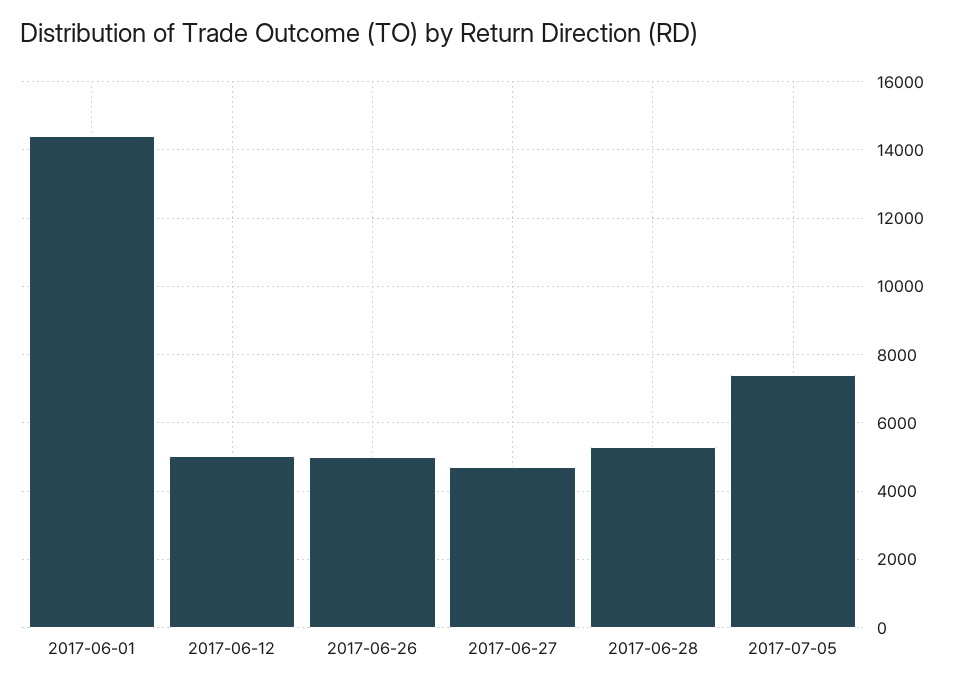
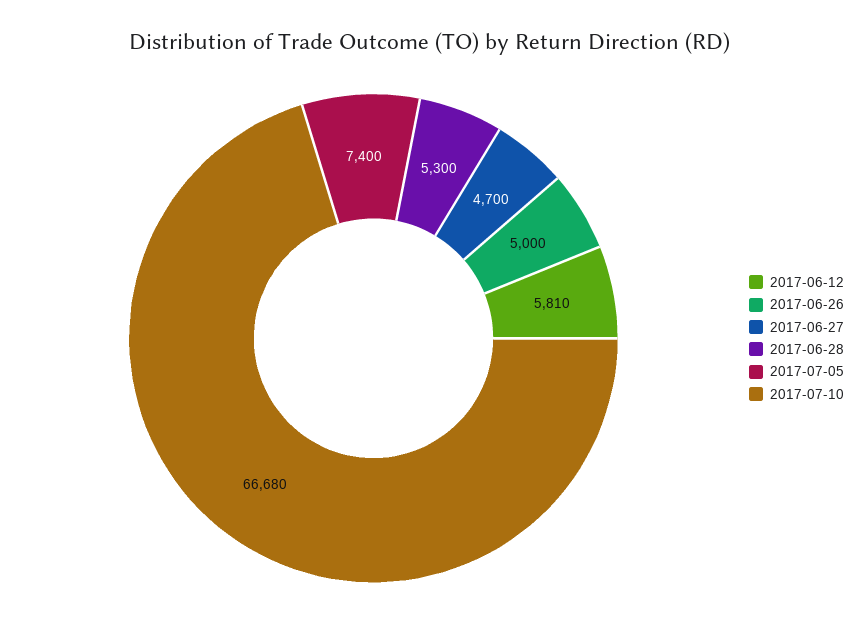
2017-06-01: 14400 -> none
2017-06-12: 5000 -> 5810
2017-07-10: none -> 66680

